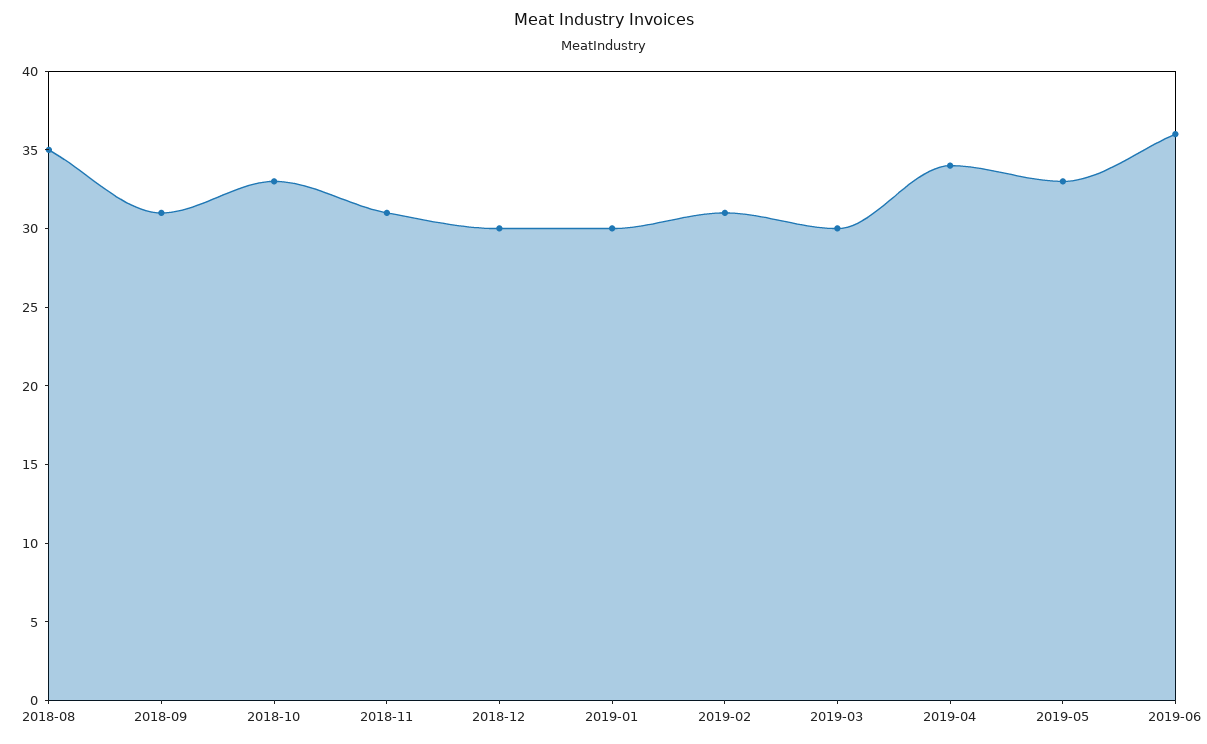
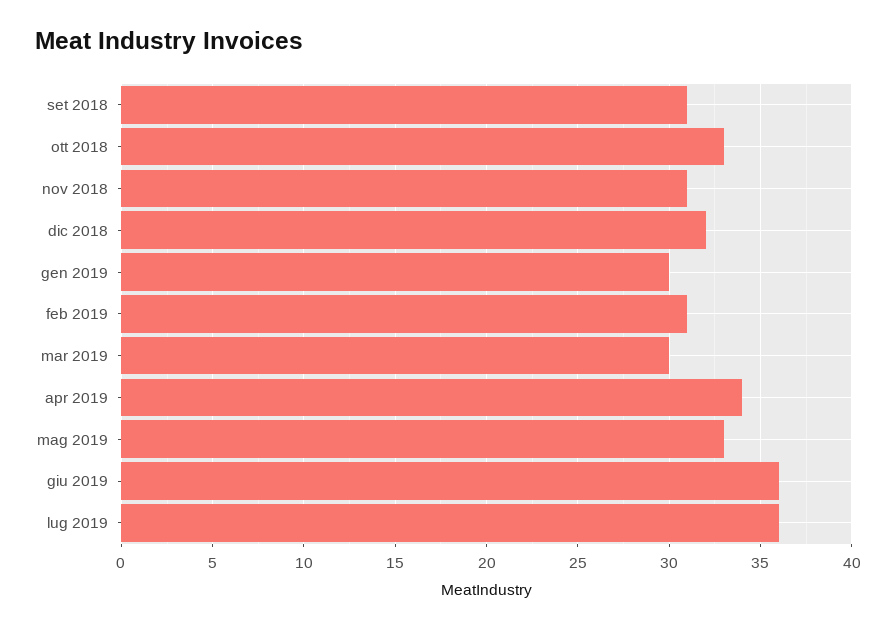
2018-08: 35 -> none
2018-12: 30 -> 32
lug 2019: none -> 36

